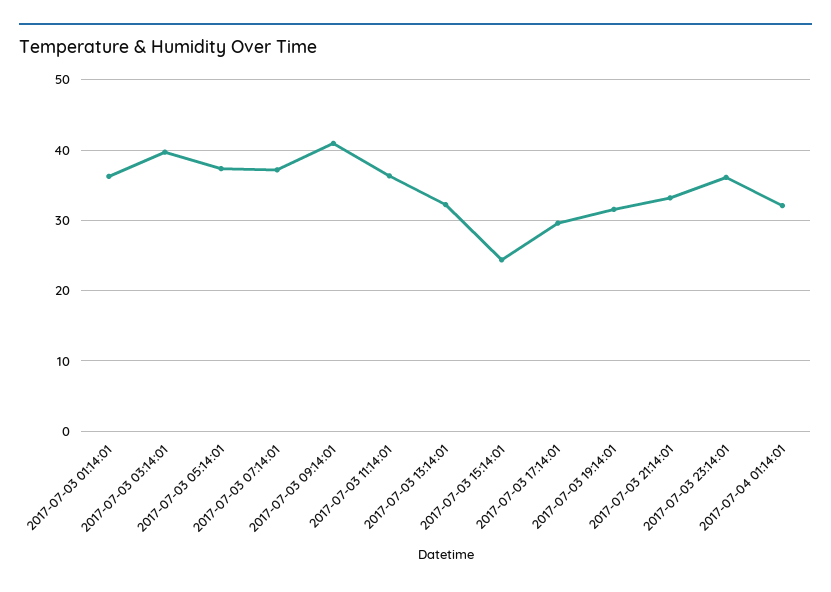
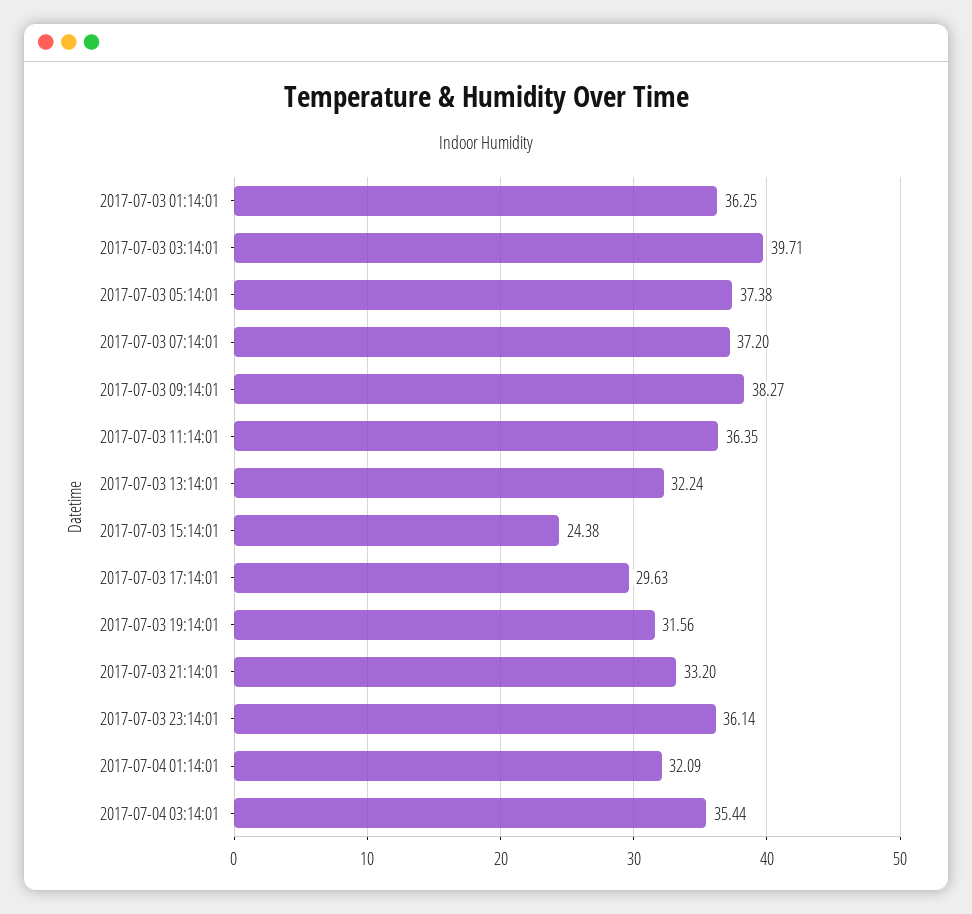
2017-07-03 09:14:01: 41 -> 38.27
2017-07-04 03:14:01: none -> 35.44

